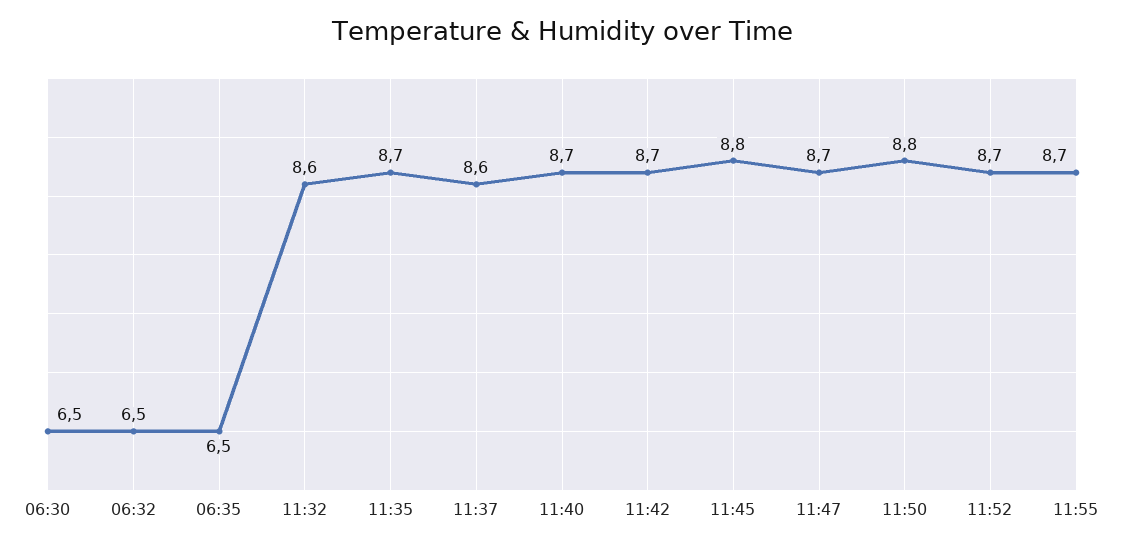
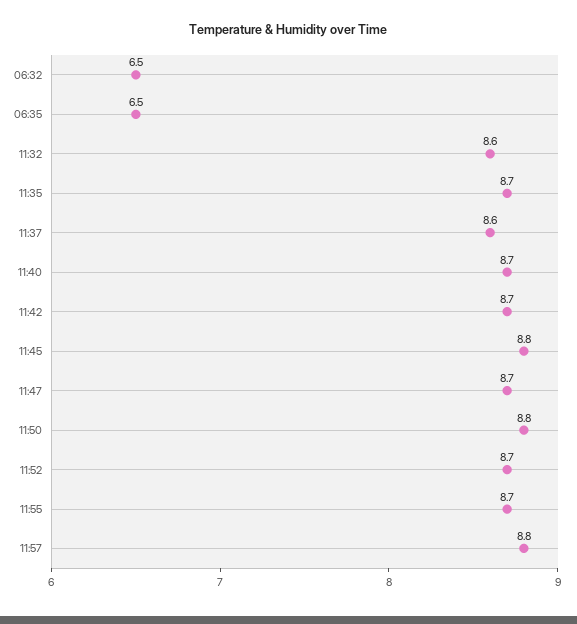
06:30: 6.5 -> none
11:57: none -> 8.8

